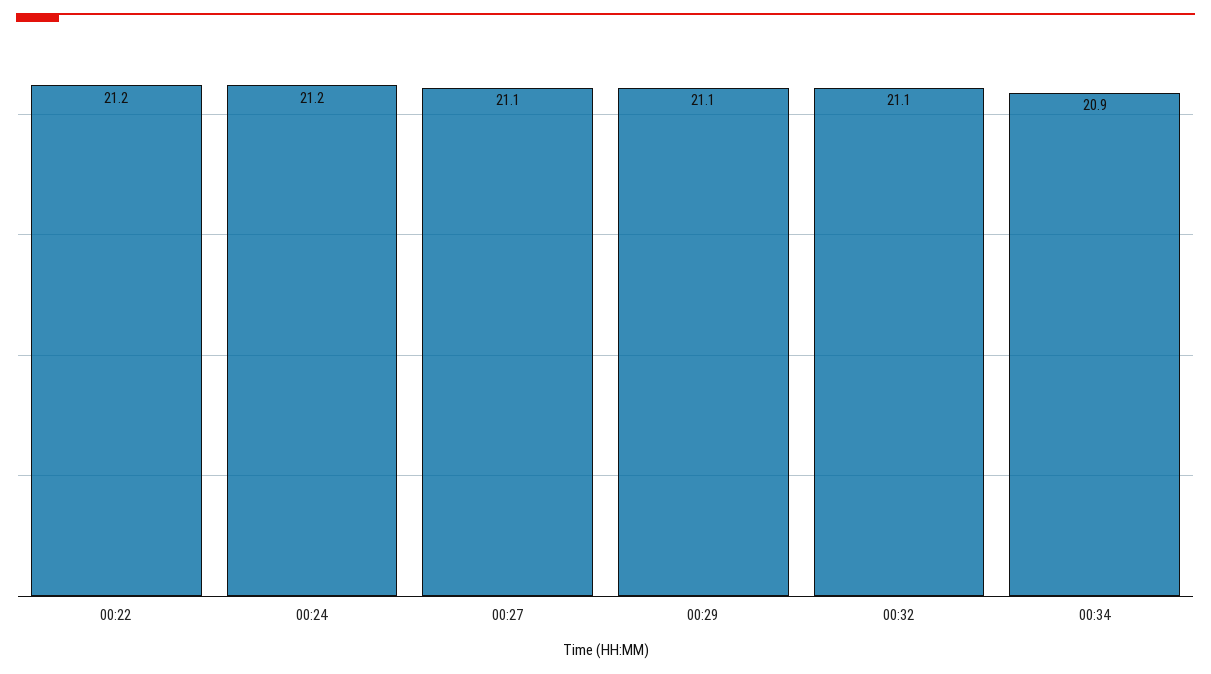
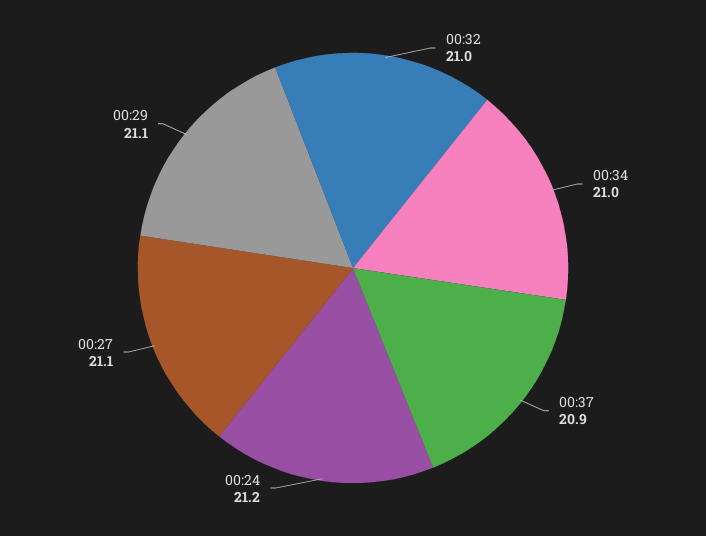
00:22: 21.2 -> none
00:32: 21.1 -> 21
00:34: 20.9 -> 21
00:37: none -> 20.9

